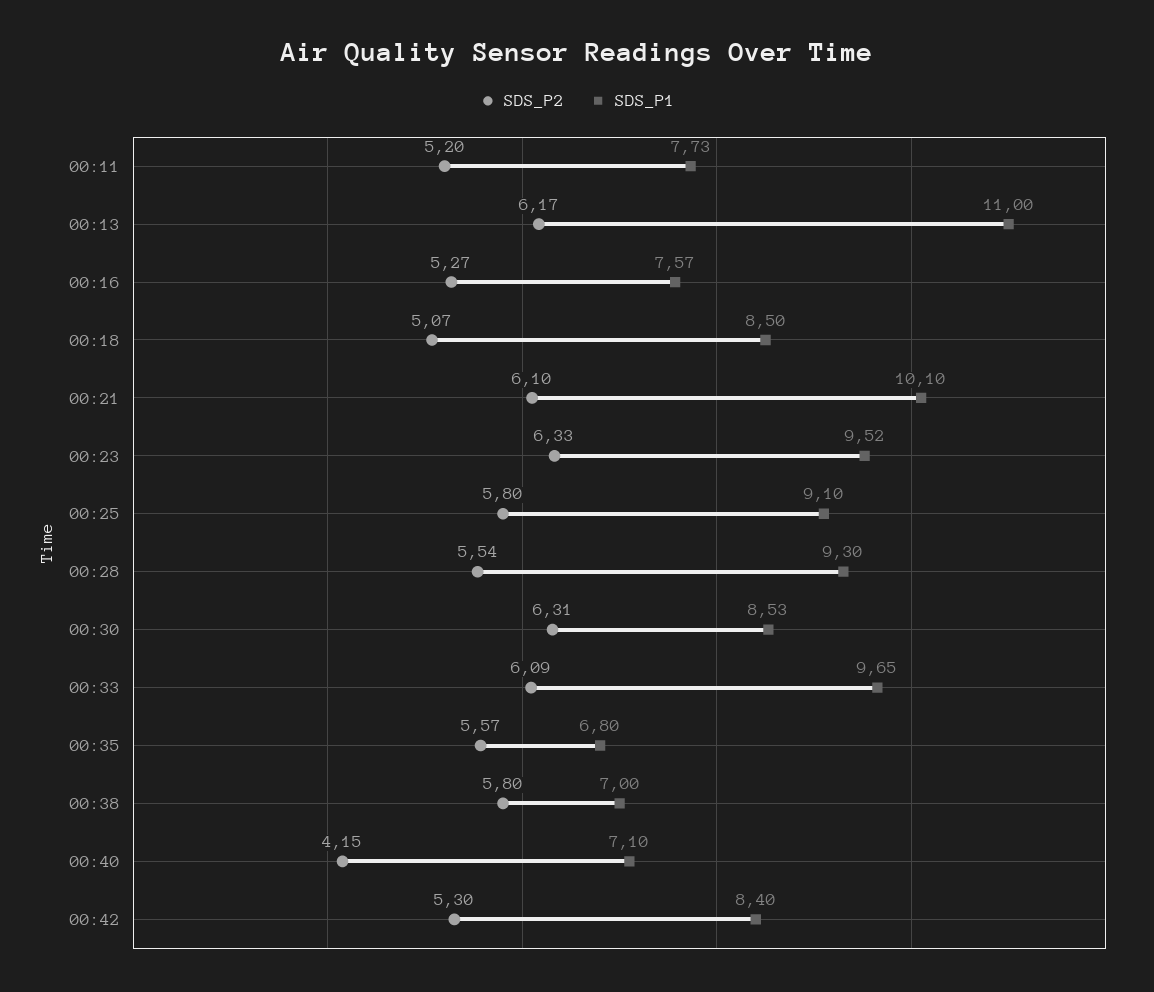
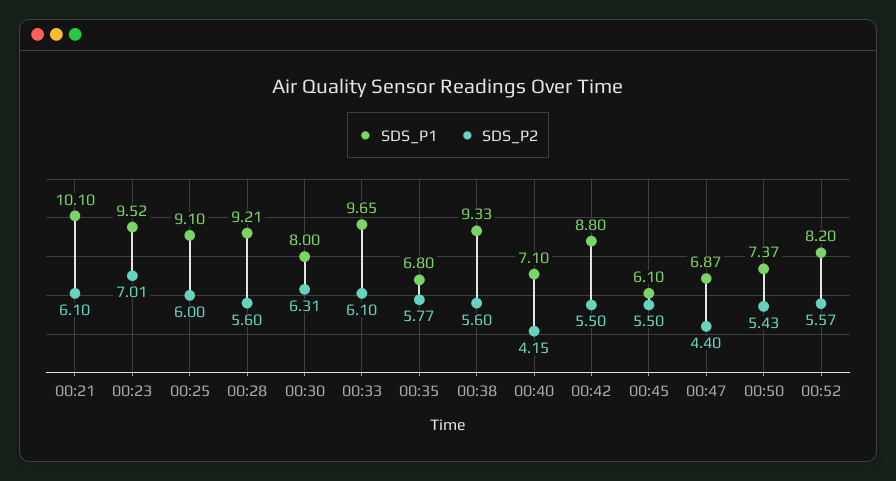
SDS_P2, 00:11: 5.2 -> none
SDS_P1, 00:11: 7.73 -> none
SDS_P2, 00:13: 6.17 -> none
SDS_P1, 00:13: 11 -> none
SDS_P2, 00:16: 5.27 -> none
SDS_P1, 00:16: 7.57 -> none
SDS_P2, 00:18: 5.07 -> none
SDS_P1, 00:18: 8.5 -> none
SDS_P2, 00:23: 6.33 -> 7.01
SDS_P2, 00:25: 5.8 -> 6
SDS_P2, 00:28: 5.54 -> 5.6
SDS_P1, 00:28: 9.3 -> 9.21
SDS_P1, 00:30: 8.53 -> 8
SDS_P2, 00:33: 6.09 -> 6.1
SDS_P2, 00:35: 5.57 -> 5.77
SDS_P2, 00:38: 5.8 -> 5.6
SDS_P1, 00:38: 7 -> 9.33
SDS_P2, 00:42: 5.3 -> 5.5
SDS_P1, 00:42: 8.4 -> 8.8
SDS_P1, 00:45: none -> 6.1
SDS_P2, 00:45: none -> 5.5
SDS_P1, 00:47: none -> 6.87
SDS_P2, 00:47: none -> 4.4
SDS_P1, 00:50: none -> 7.37
SDS_P2, 00:50: none -> 5.43
SDS_P1, 00:52: none -> 8.2
SDS_P2, 00:52: none -> 5.57

